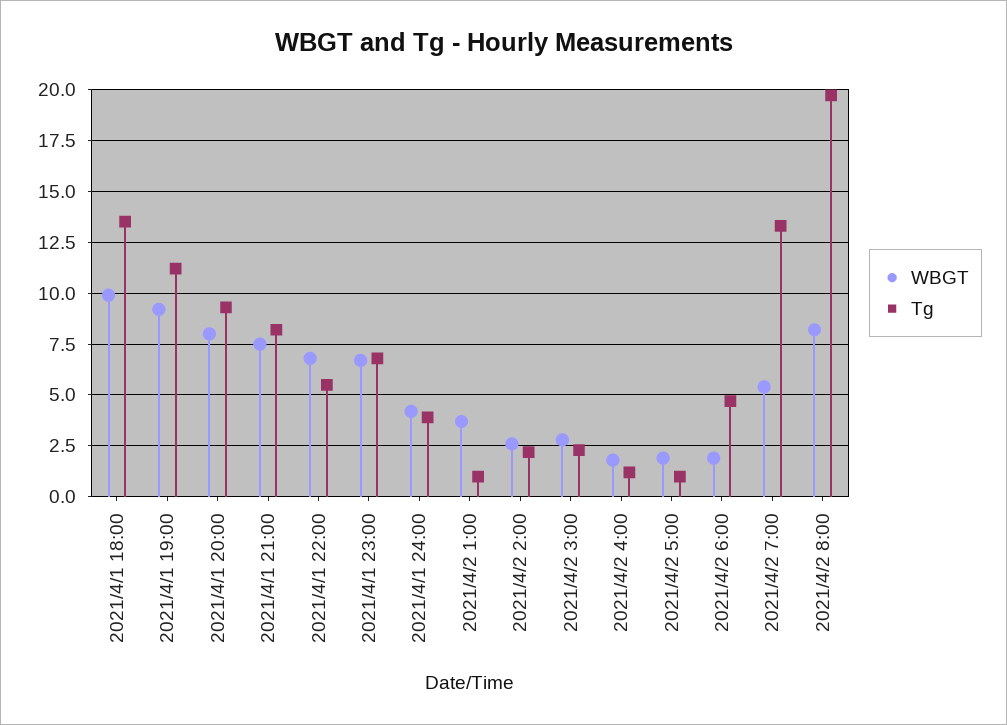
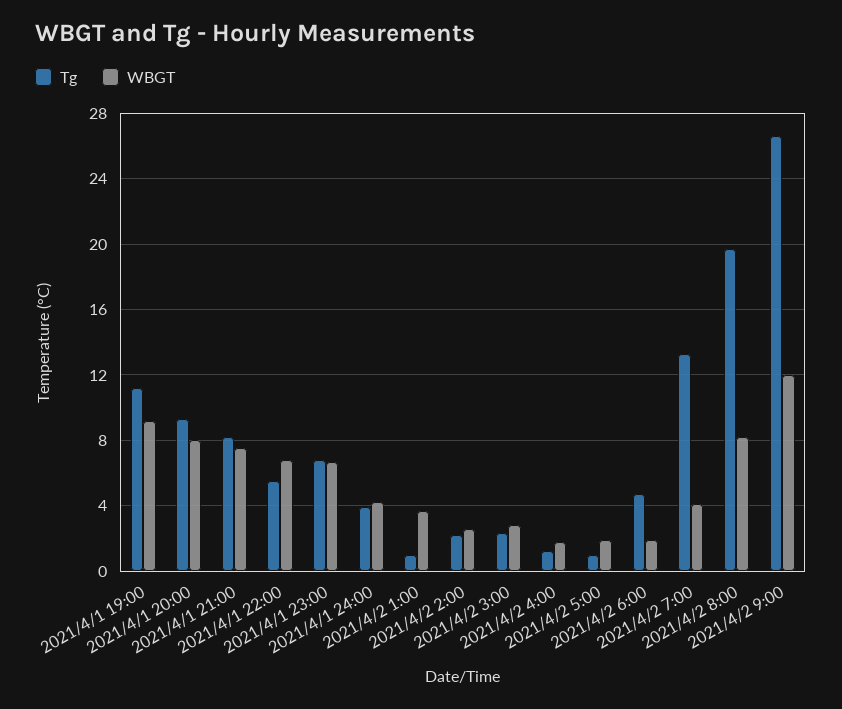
WBGT, 2021/4/1 18:00: 10 -> none
Tg, 2021/4/1 18:00: 13.5 -> none
WBGT, 2021/4/2 7:00: 5.5 -> 4
Tg, 2021/4/2 9:00: none -> 26.5
WBGT, 2021/4/2 9:00: none -> 12

